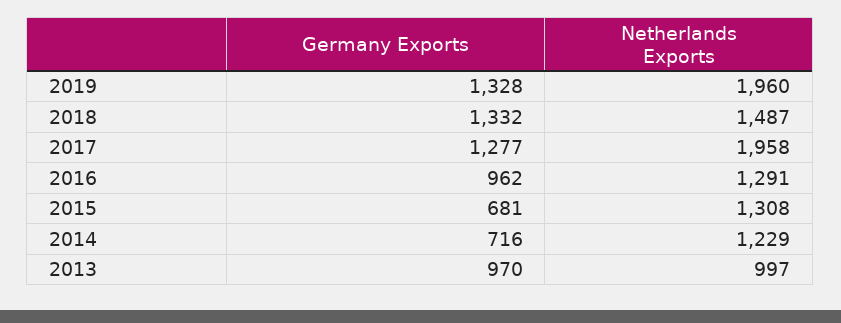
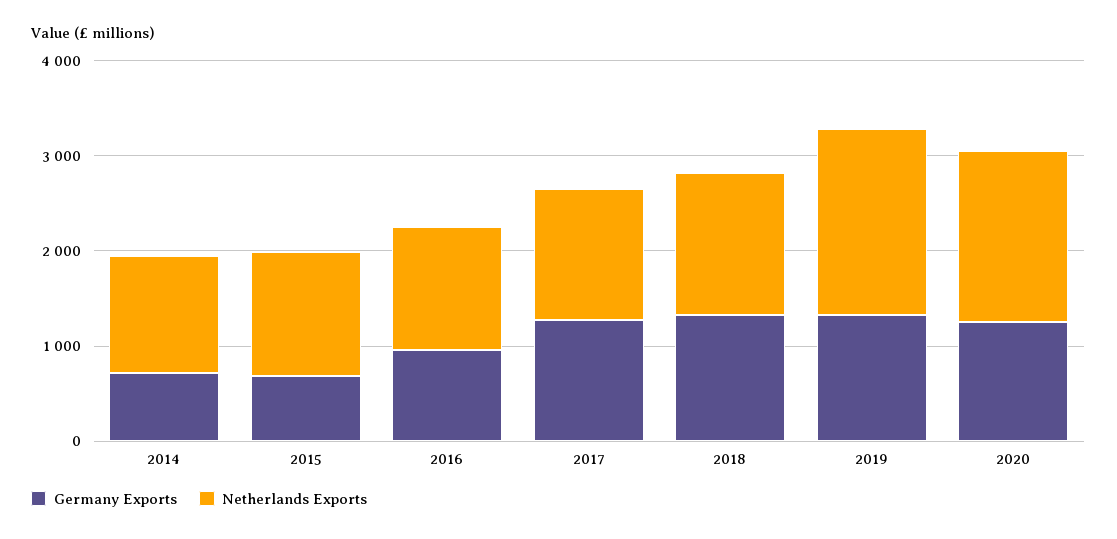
Netherlands Exports, 2017: 1958 -> 1400
Germany Exports, 2013: 970 -> none
Netherlands Exports, 2013: 997 -> none
Germany Exports, 2020: none -> 1200
Netherlands Exports, 2020: none -> 1800

